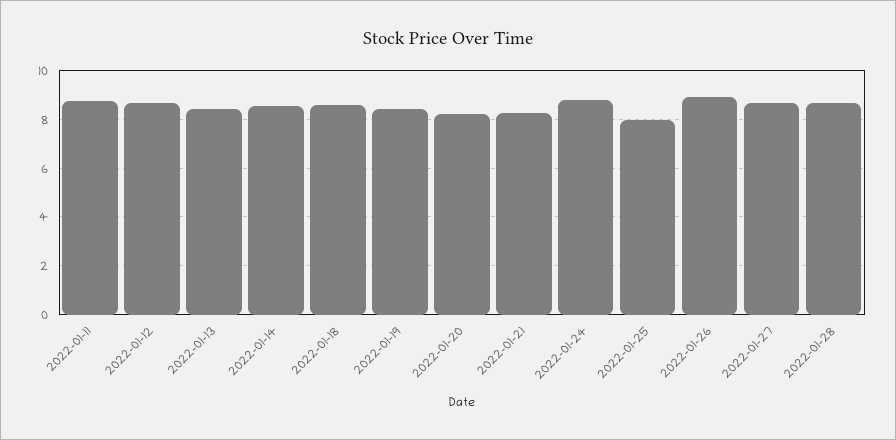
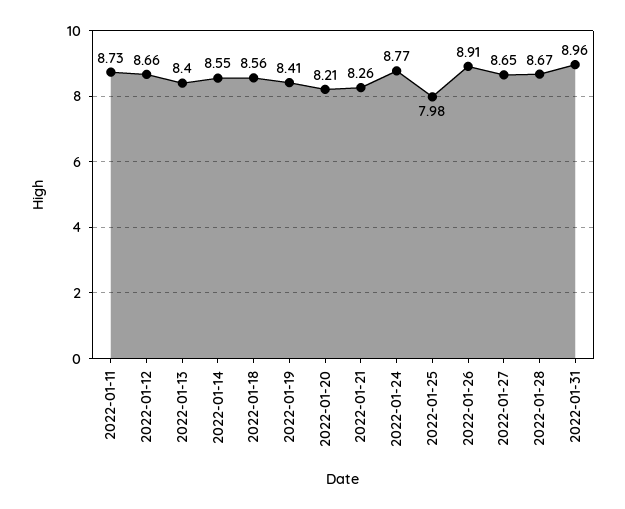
2022-01-31: none -> 8.96

